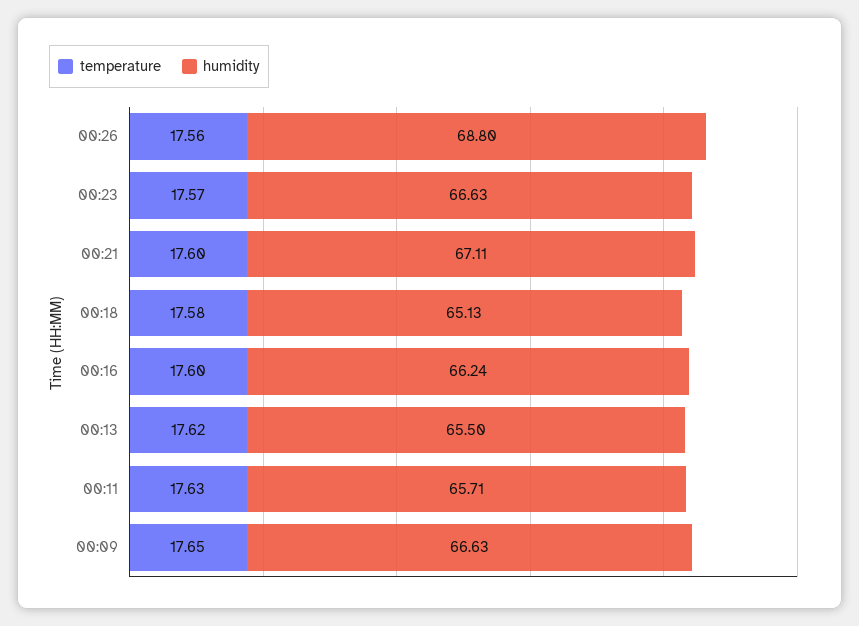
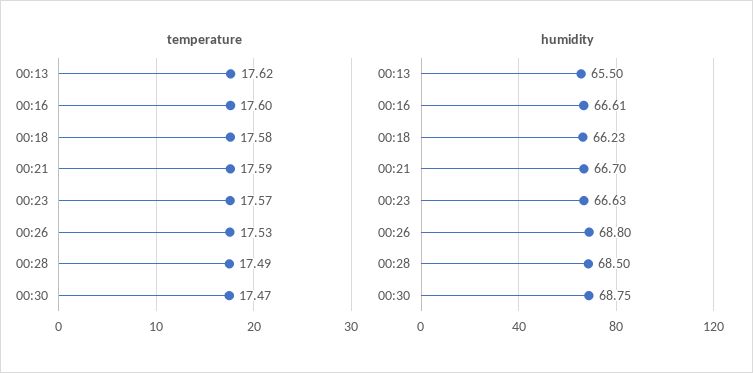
temperature, 00:26: 17.56 -> 17.53
temperature, 00:21: 17.6 -> 17.59
humidity, 00:21: 67.11 -> 66.7
humidity, 00:18: 65.13 -> 66.23
humidity, 00:16: 66.24 -> 66.61
temperature, 00:11: 17.63 -> none
humidity, 00:11: 65.71 -> none
temperature, 00:09: 17.65 -> none
humidity, 00:09: 66.63 -> none
temperature, 00:28: none -> 17.49
temperature, 00:30: none -> 17.47
humidity, 00:28: none -> 68.5
humidity, 00:30: none -> 68.75

